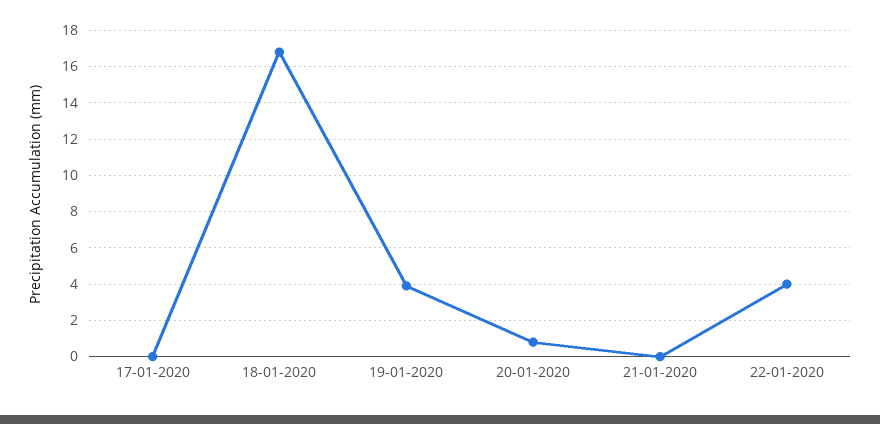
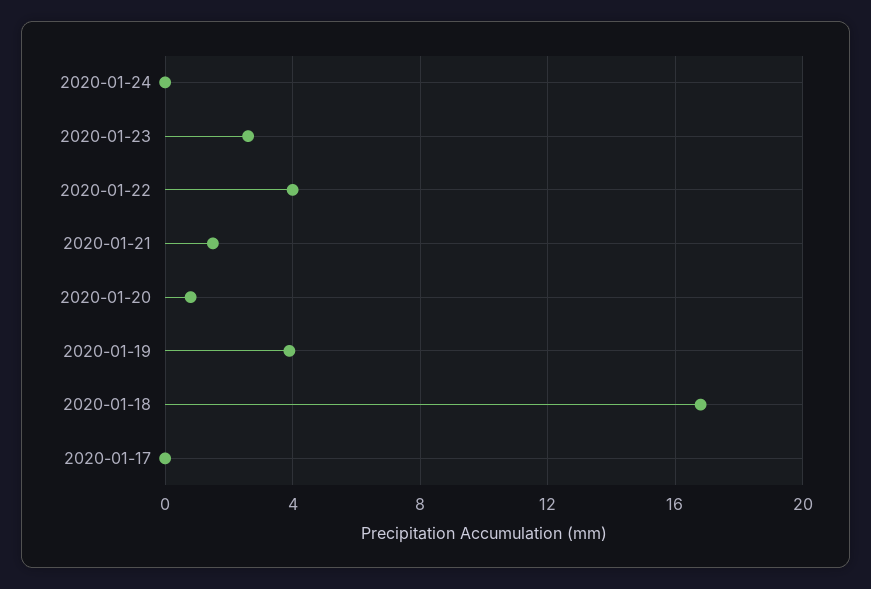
21-01-2020: 0 -> 1.5
2020-01-24: none -> 0
2020-01-23: none -> 2.5

